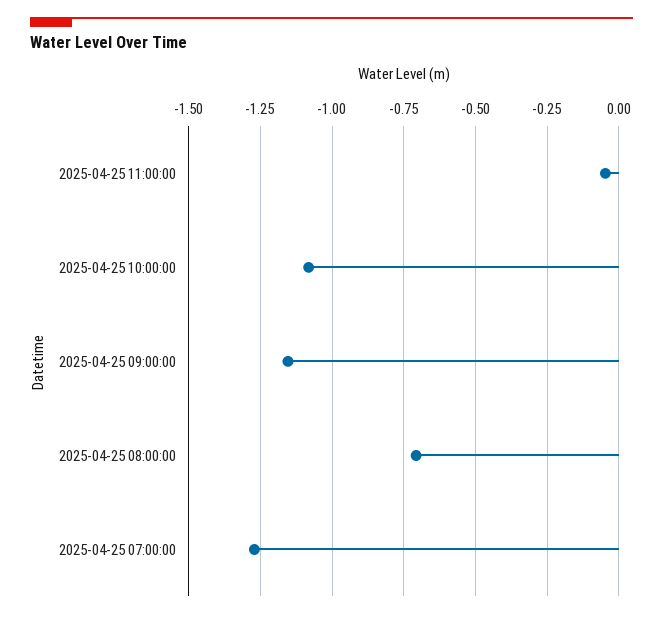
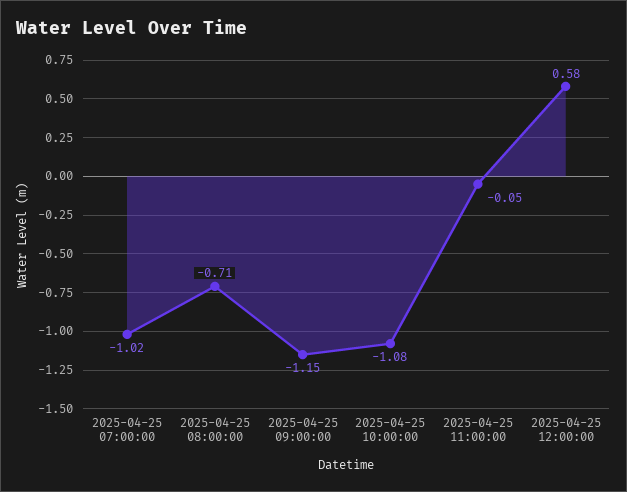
2025-04-25 07:00:00: -1.275 -> -1.02
2025-04-25 12:00:00: none -> 0.58

